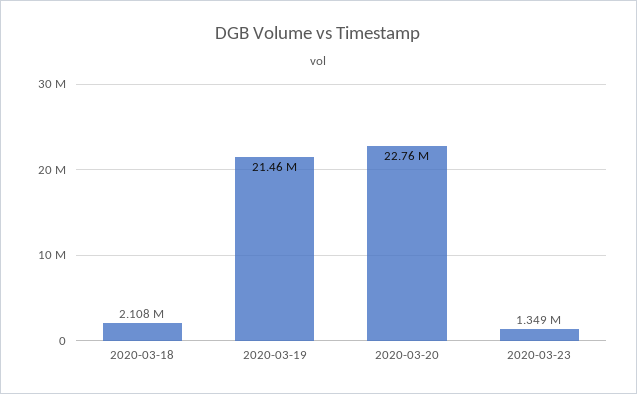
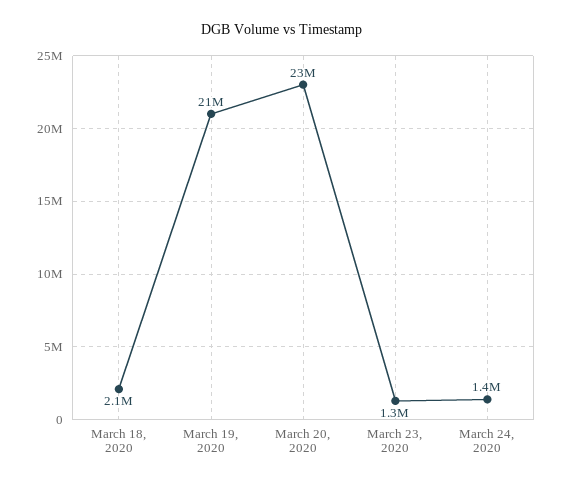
March 24, 2020: none -> 1400000

